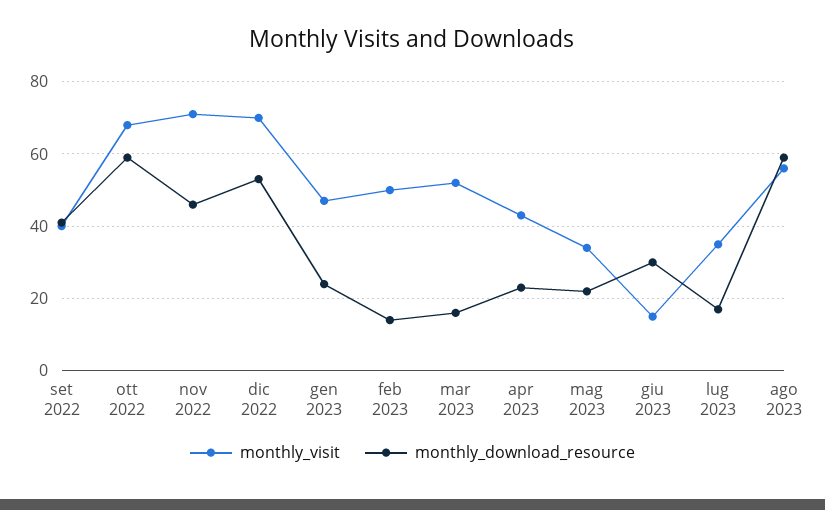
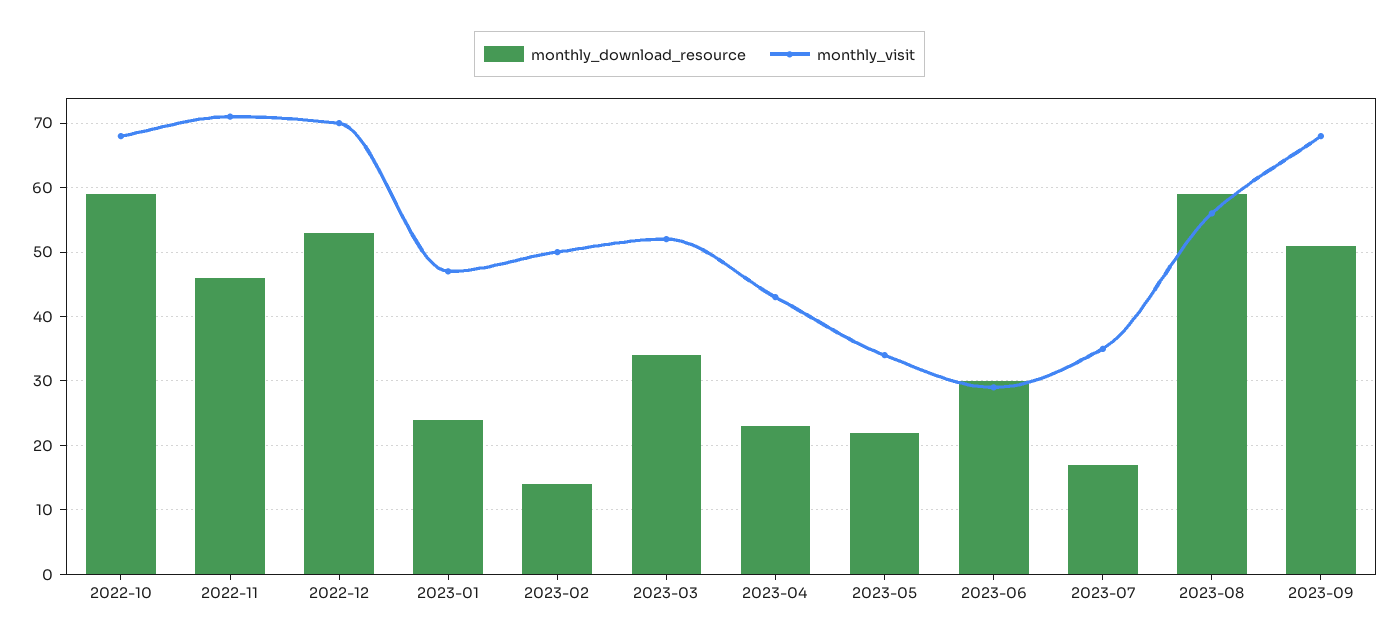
monthly_visit, set 2022: 40 -> none
monthly_download_resource, set 2022: 40 -> none
monthly_download_resource, mar 2023: 15 -> 34
monthly_visit, giu 2023: 15 -> 29
monthly_download_resource, 2023-09: none -> 51
monthly_visit, 2023-09: none -> 68

